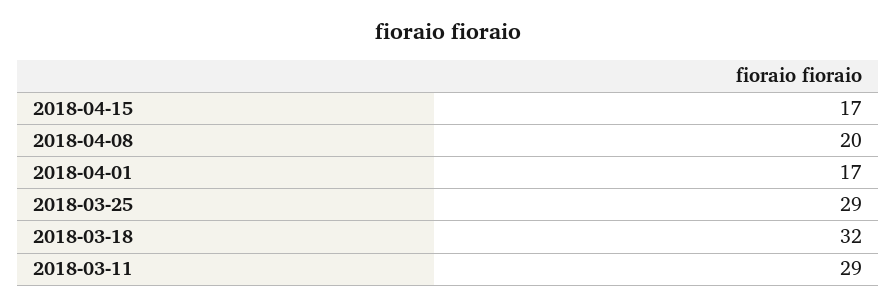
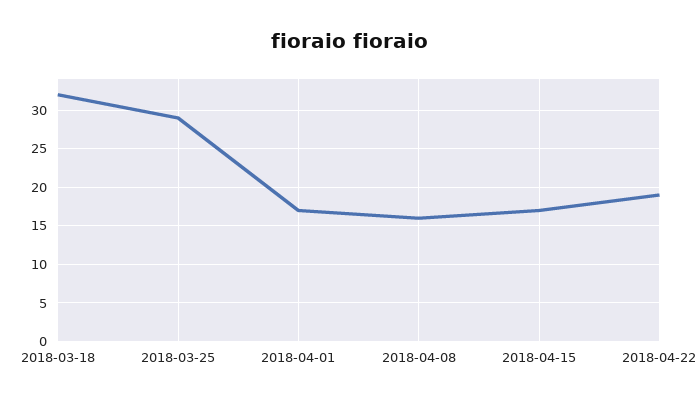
2018-04-08: 20 -> 16
2018-03-11: 29 -> none
2018-04-22: none -> 19

